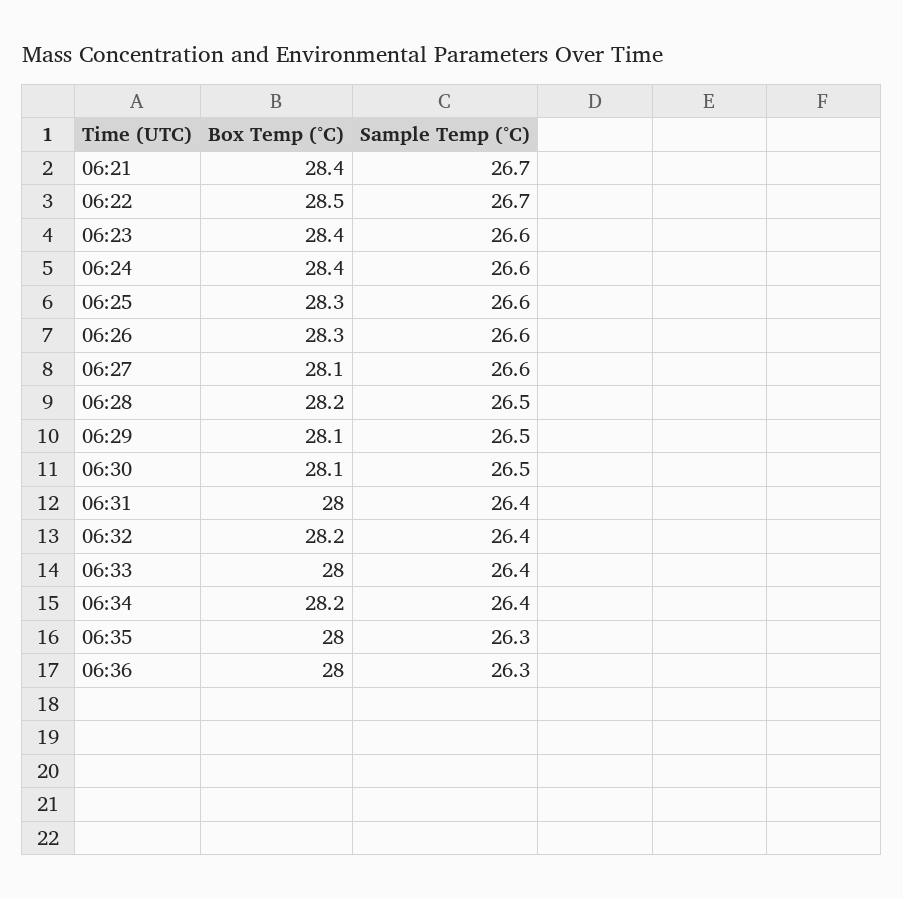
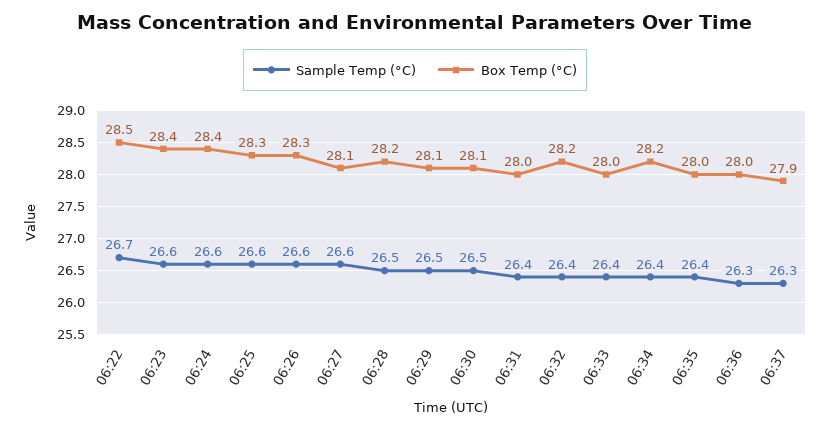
Box Temp (°C), 06:21: 28.4 -> none
Sample Temp (°C), 06:21: 26.7 -> none
Sample Temp (°C), 06:35: 26.3 -> 26.4
Sample Temp (°C), 06:37: none -> 26.3
Box Temp (°C), 06:37: none -> 27.9

